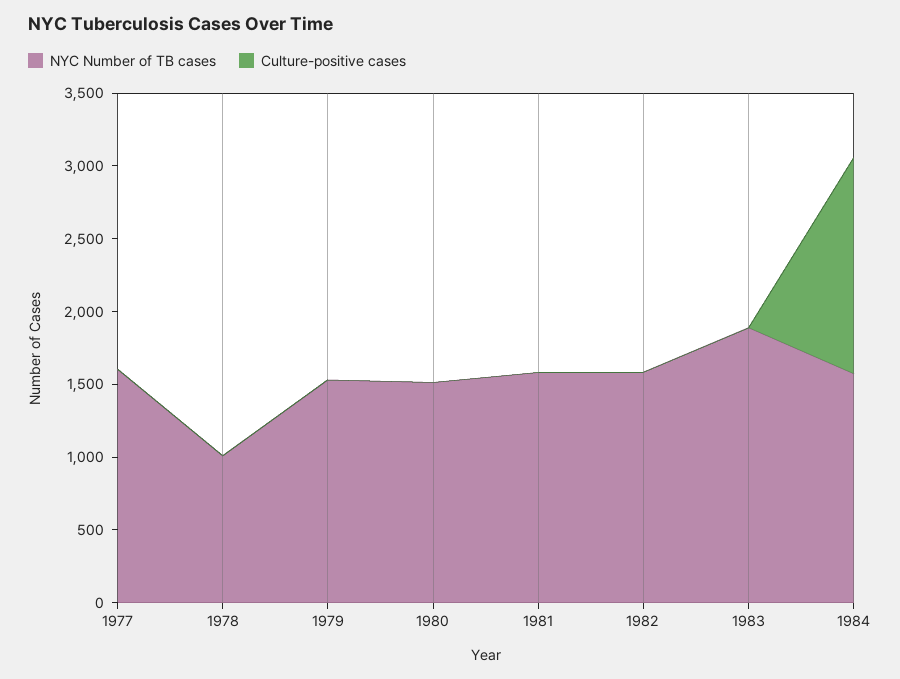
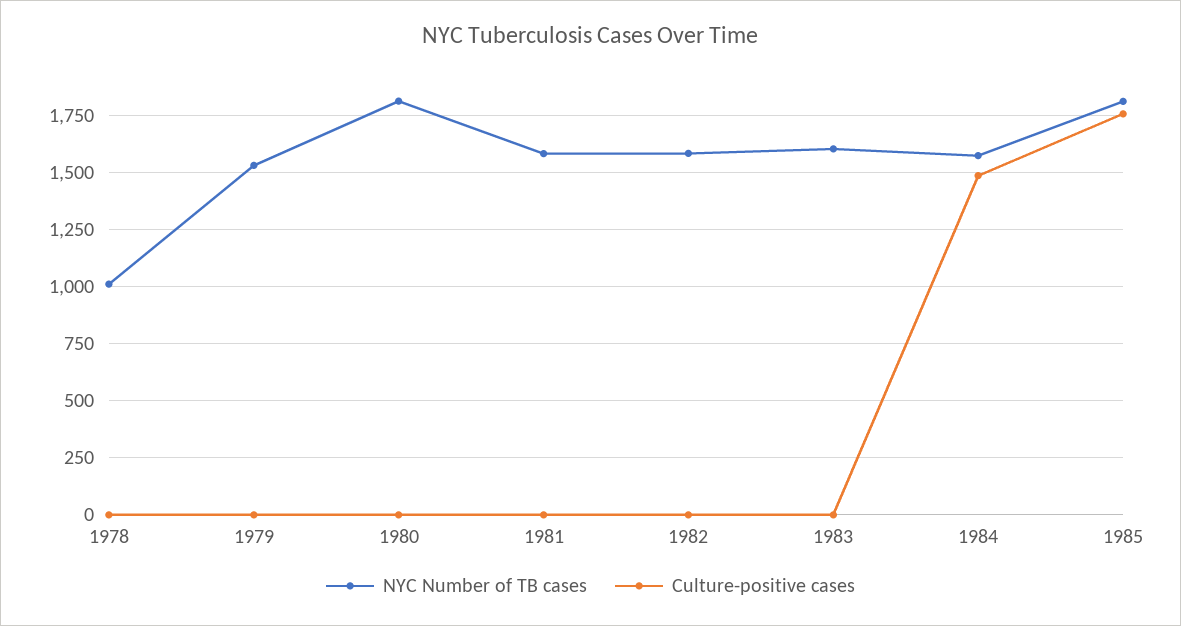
NYC Number of TB cases, 1977: 1600 -> none
Culture-positive cases, 1977: 0 -> none
NYC Number of TB cases, 1980: 1500 -> 1800
NYC Number of TB cases, 1983: 1900 -> 1600
NYC Number of TB cases, 1985: none -> 1800
Culture-positive cases, 1985: none -> 1750

